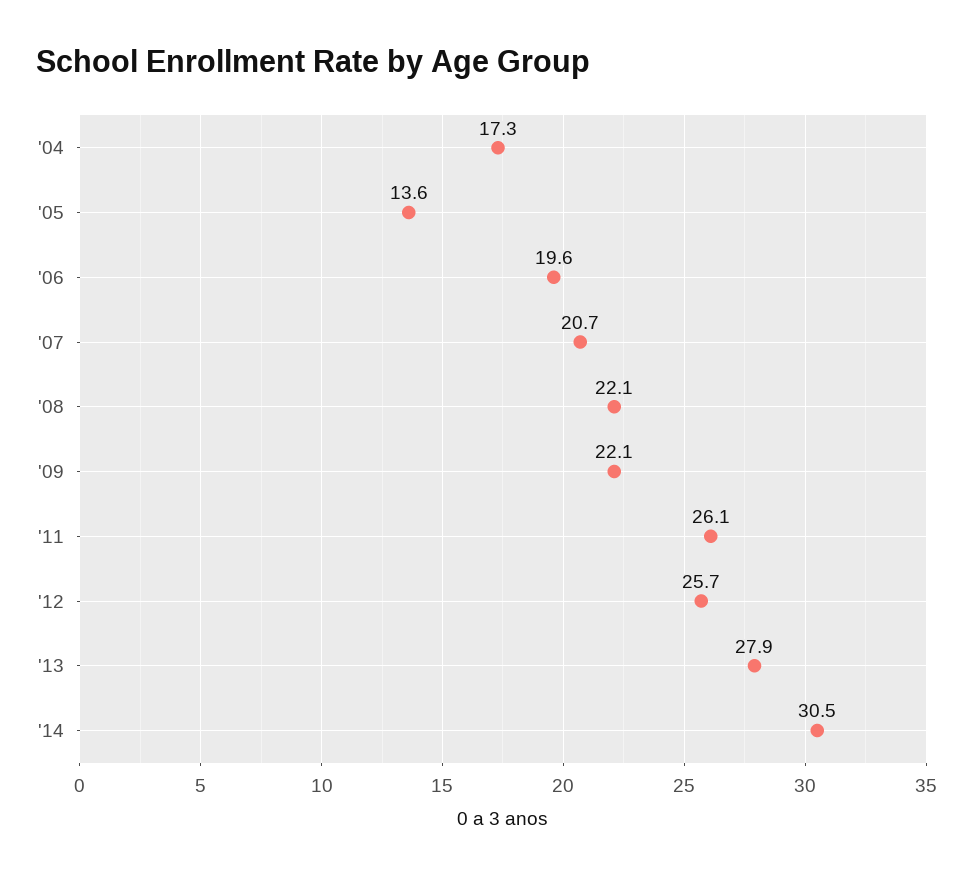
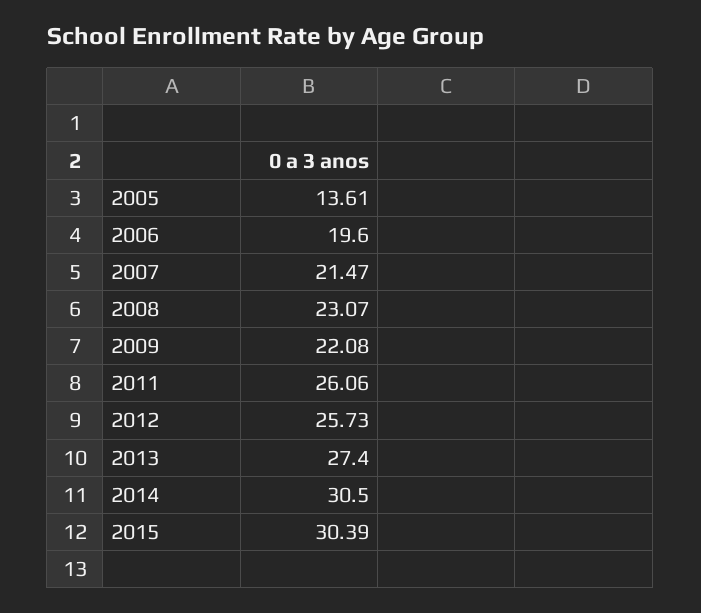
'04: 17.3 -> none
'07: 20.7 -> 21.47
'08: 22.1 -> 23.07
'13: 27.9 -> 27.4
2015: none -> 30.39

